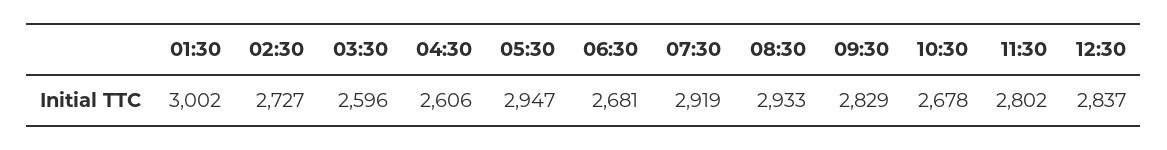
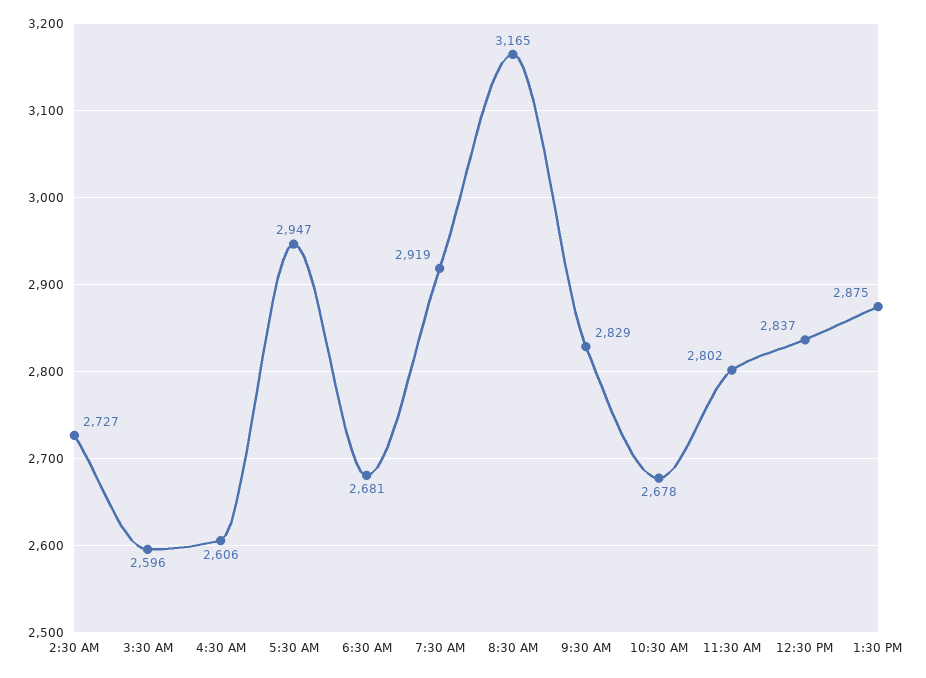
01:30: 3002 -> none
08:30: 2933 -> 3165
1:30 PM: none -> 2875

